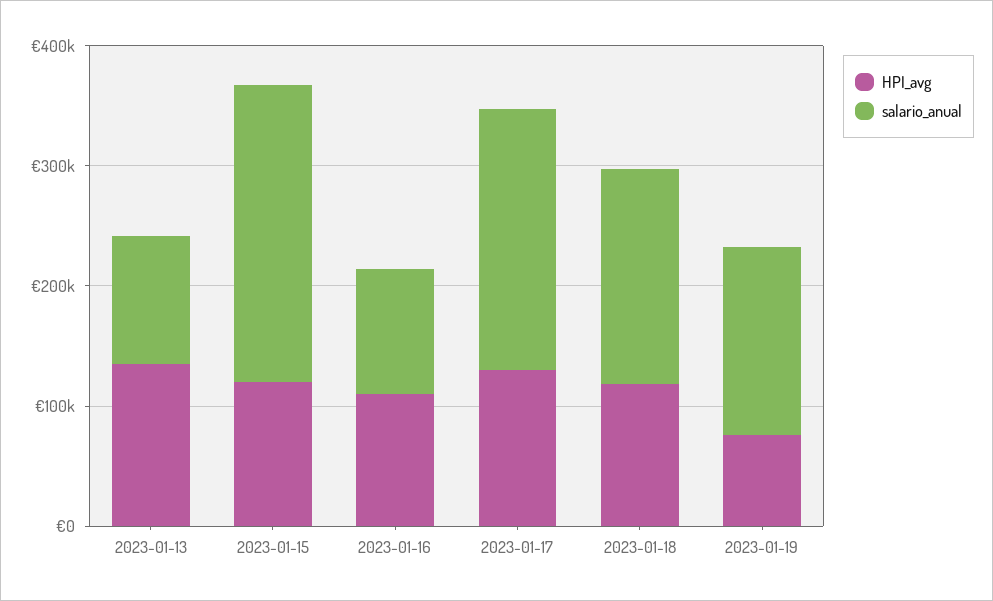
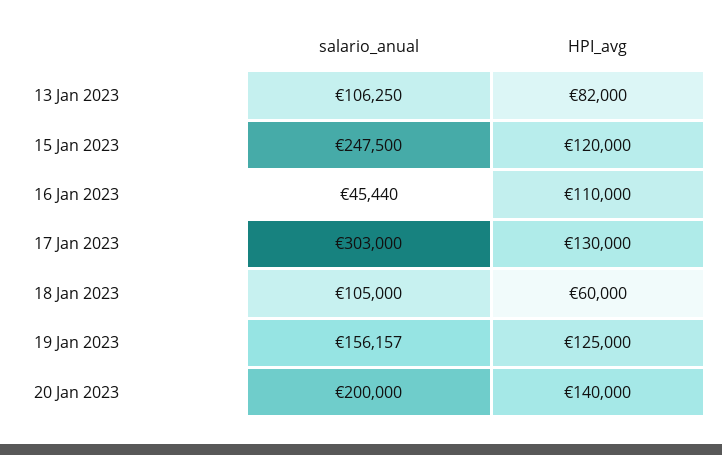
HPI_avg, 2023-01-13: 140000 -> 82000
salario_anual, 2023-01-16: 100000 -> 45440
salario_anual, 2023-01-17: 220000 -> 303000
HPI_avg, 2023-01-18: 120000 -> 60000
salario_anual, 2023-01-18: 180000 -> 105000
HPI_avg, 2023-01-19: 80000 -> 125000
salario_anual, 20 Jan 2023: none -> 200000
HPI_avg, 20 Jan 2023: none -> 140000

